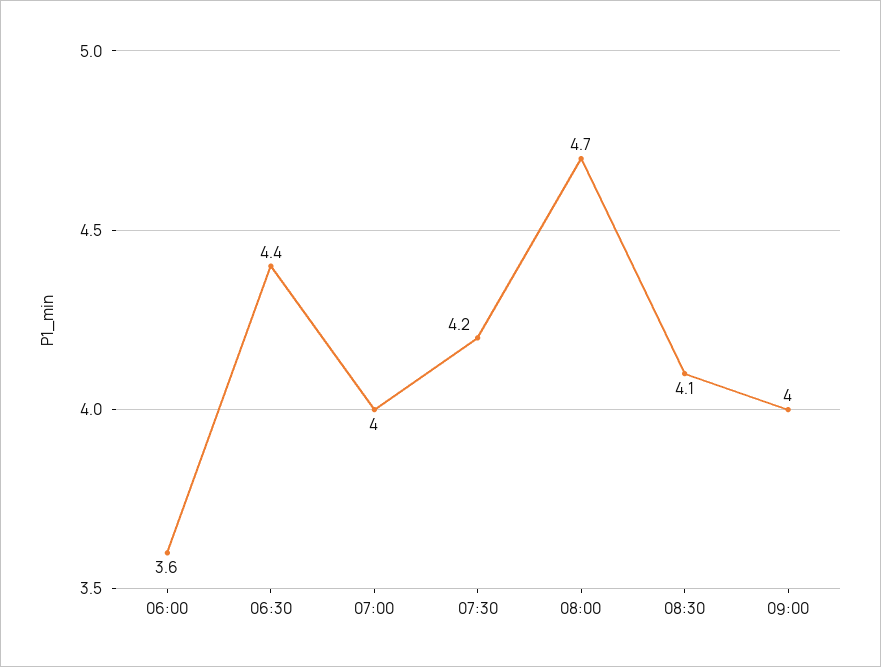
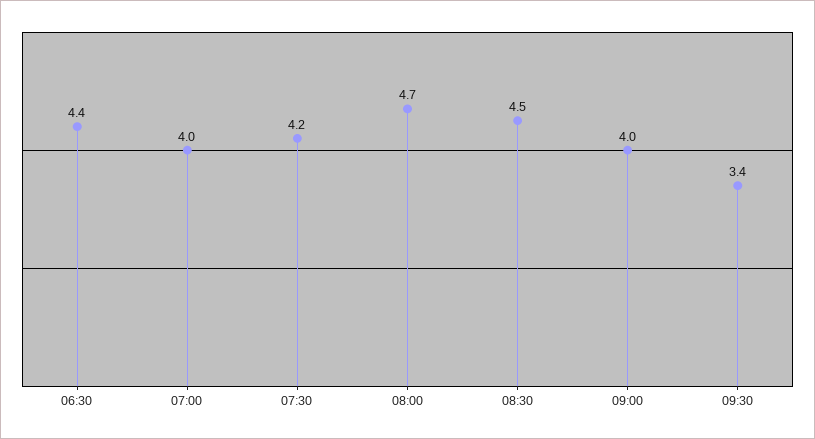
06:00: 3.6 -> none
08:30: 4.1 -> 4.5
09:30: none -> 3.4

